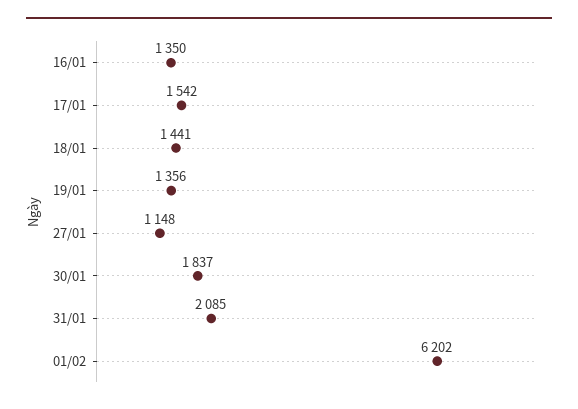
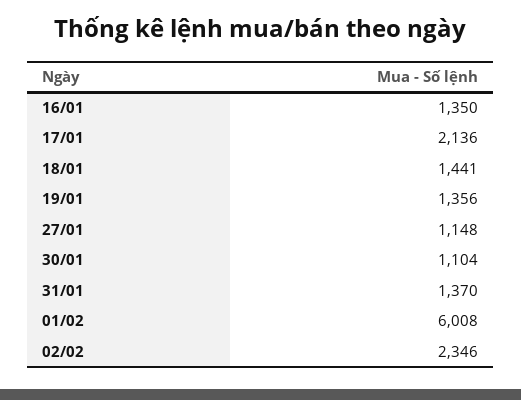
17/01: 1542 -> 2136
30/01: 1837 -> 1104
31/01: 2085 -> 1370
01/02: 6202 -> 6008
02/02: none -> 2346

